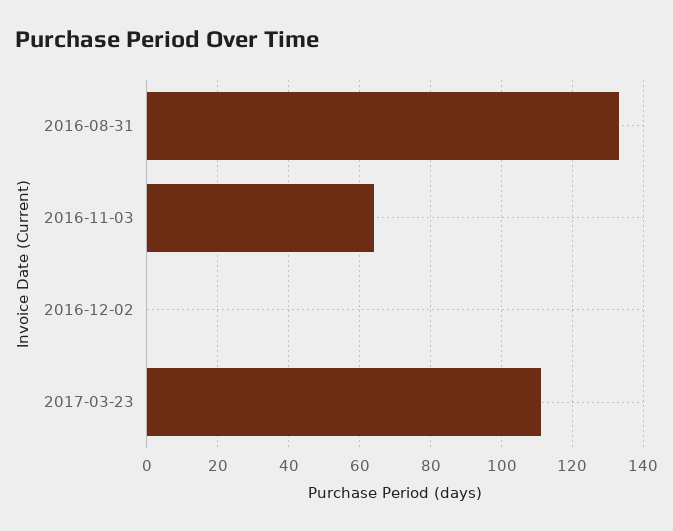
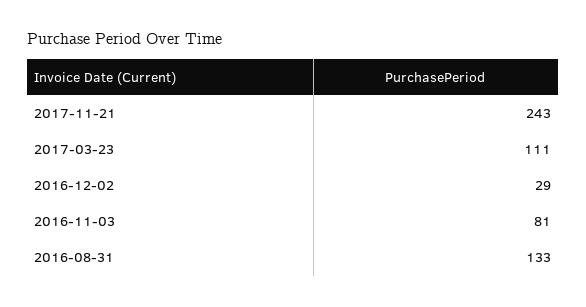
2016-11-03: 65 -> 81
2016-12-02: 0 -> 29
2017-11-21: none -> 243

